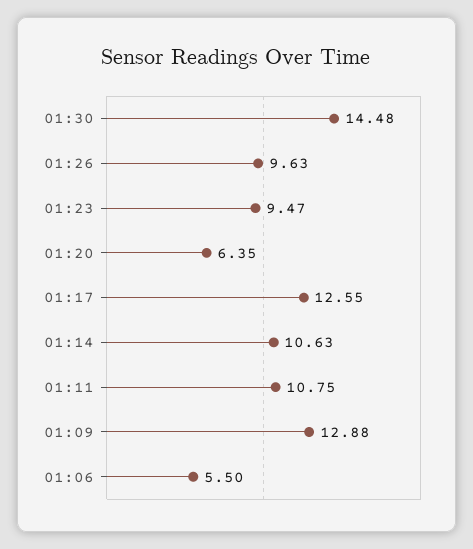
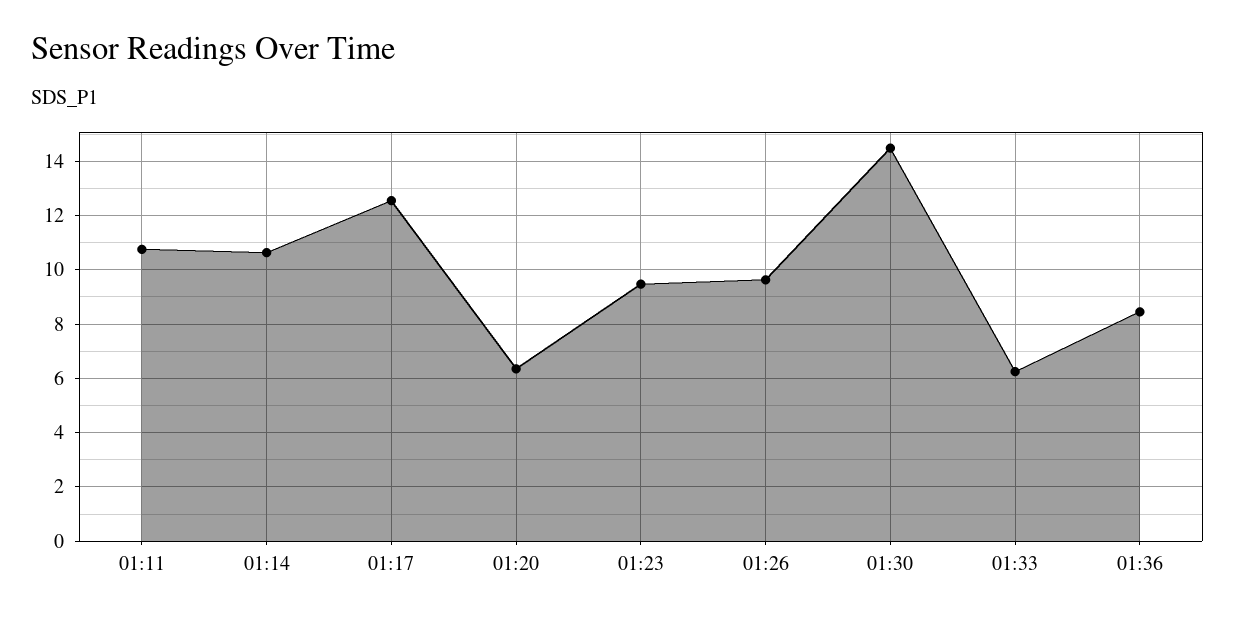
01:09: 12.88 -> none
01:06: 5.5 -> none
01:33: none -> 6.25
01:36: none -> 8.5

